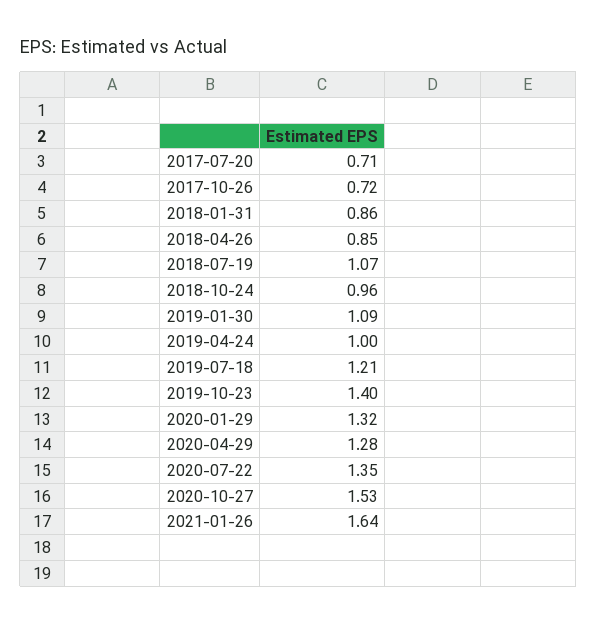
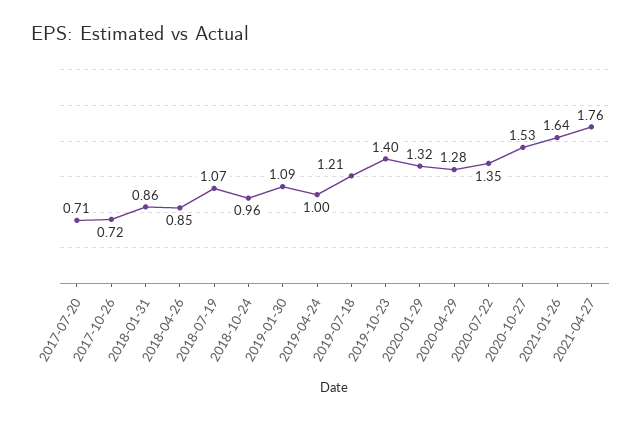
2021-04-27: none -> 1.76

